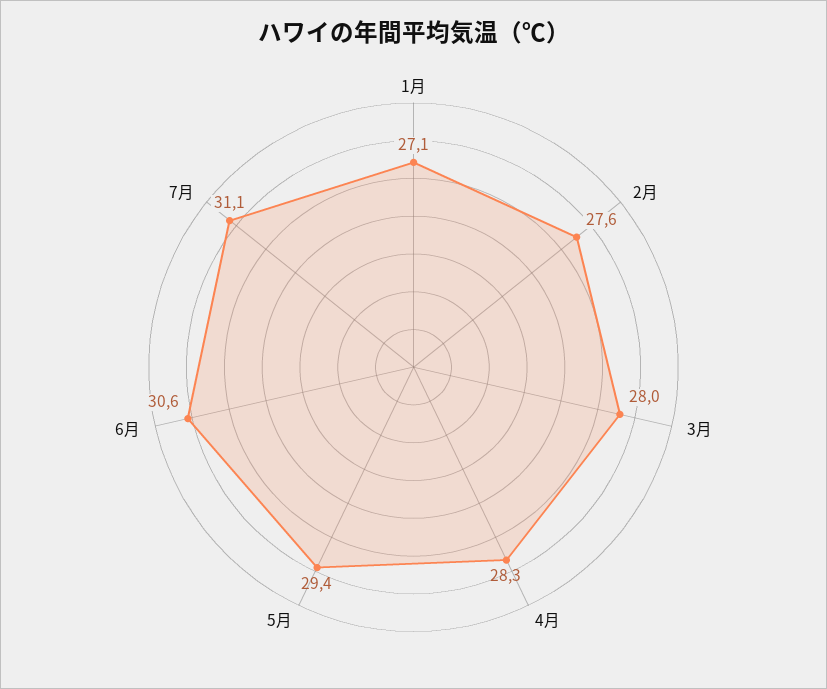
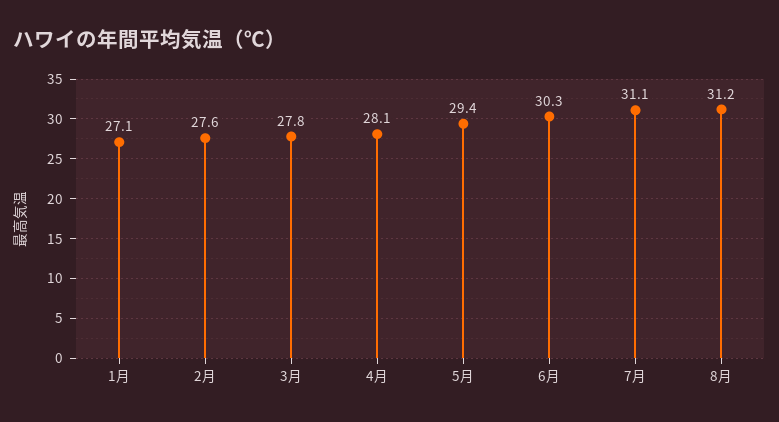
3月: 28 -> 27.8
4月: 28.3 -> 28.1
6月: 30.6 -> 30.3
8月: none -> 31.2

